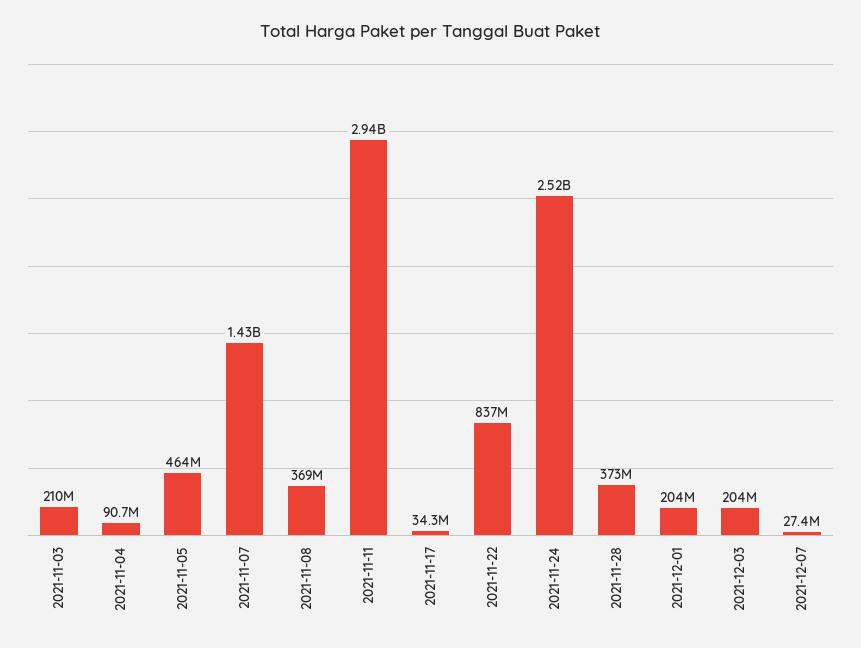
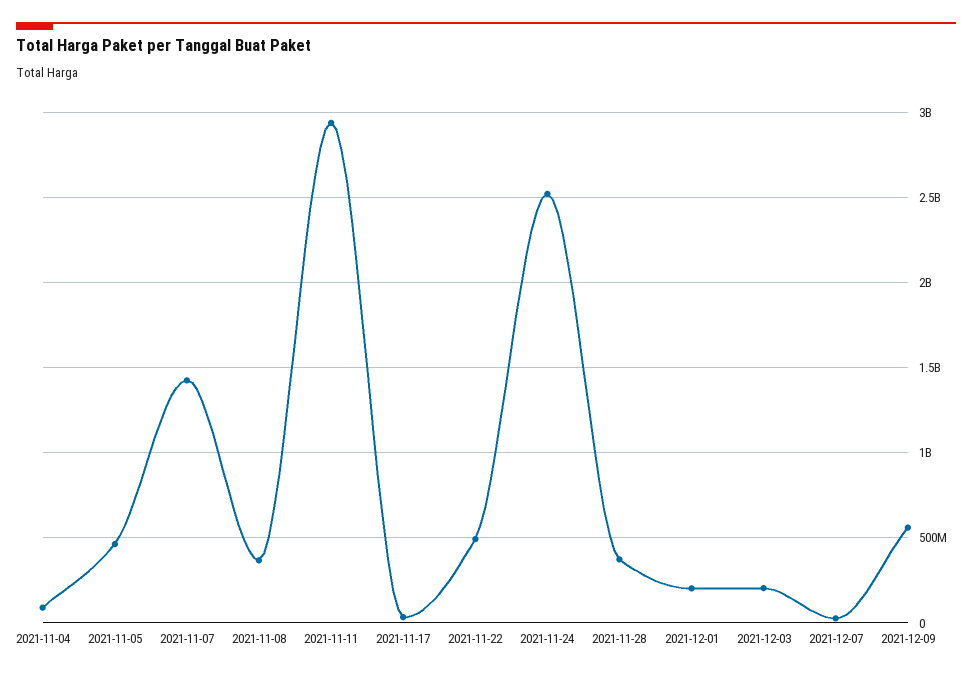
2021-11-03: 210000000 -> none
2021-11-22: 837000000 -> 500000000
2021-12-09: none -> 550000000

